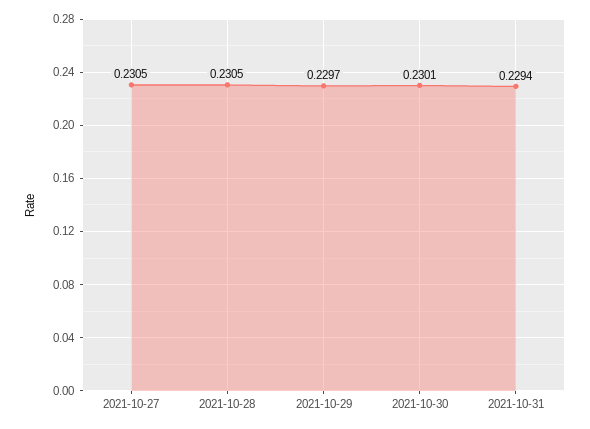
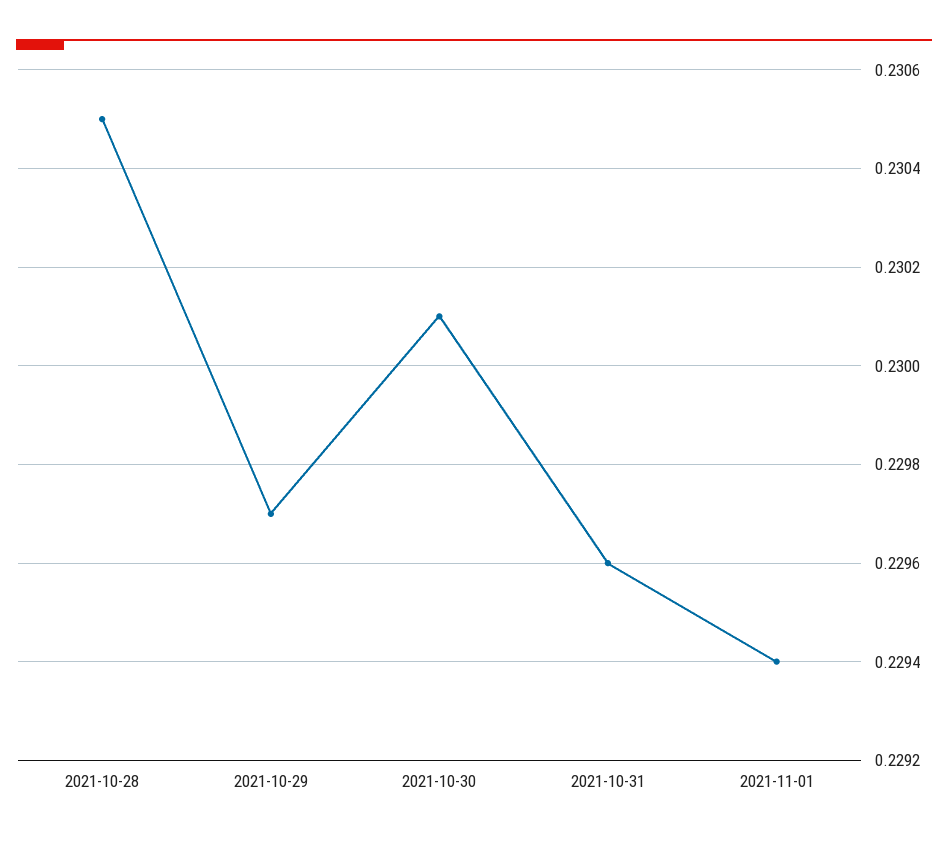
2021-10-27: 0.2305 -> none
2021-10-31: 0.2294 -> 0.2296
2021-11-01: none -> 0.2294

